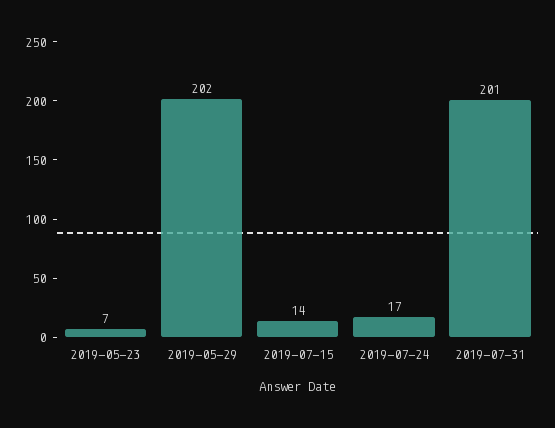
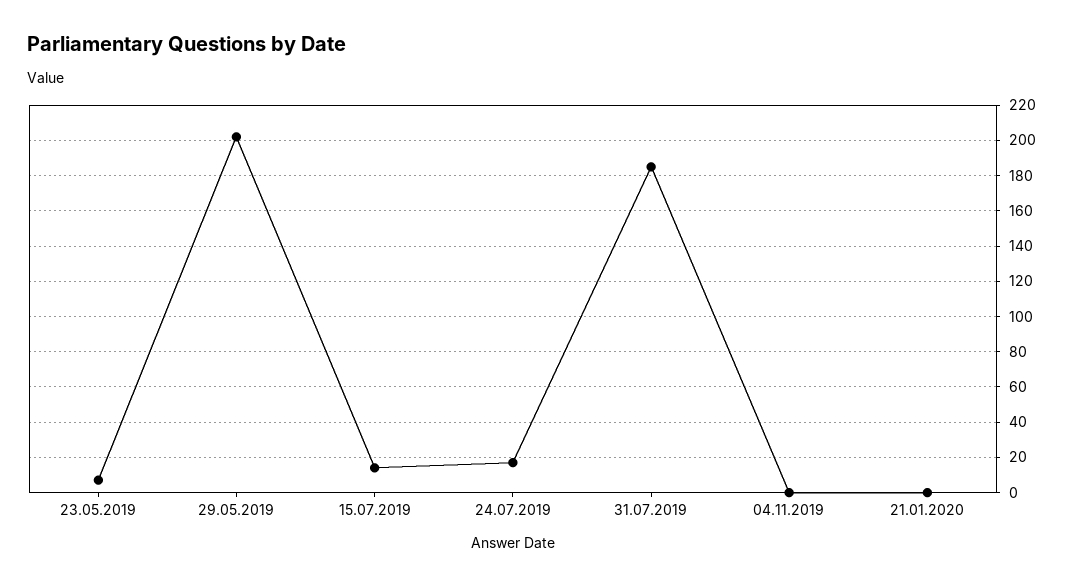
2019-07-31: 201 -> 185
04.11.2019: none -> 0
21.01.2020: none -> 0

